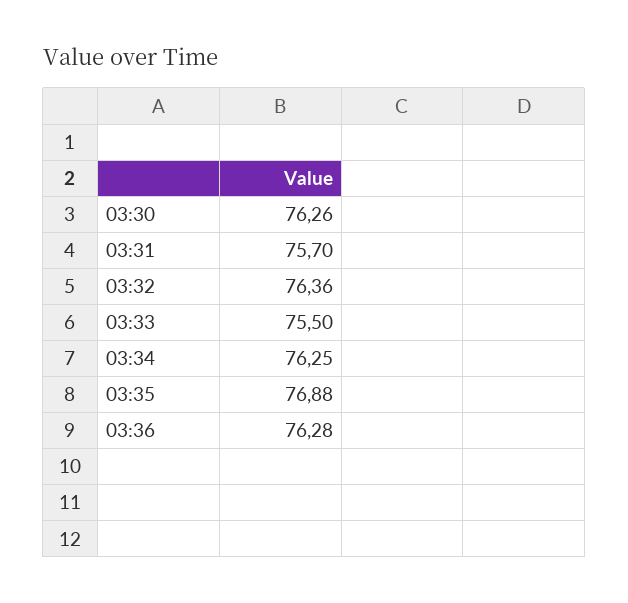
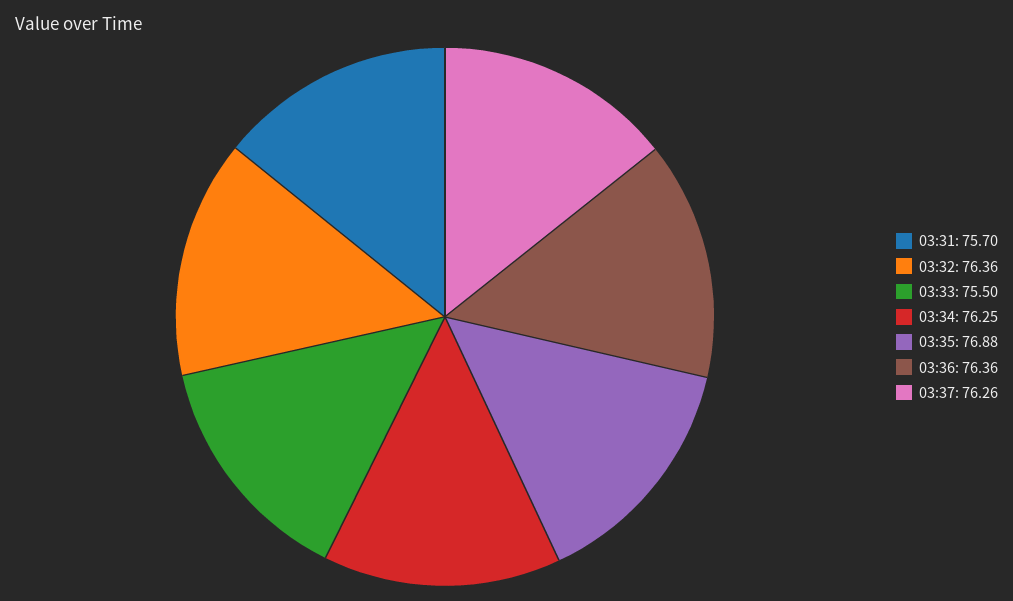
03:30: 76.26 -> none
03:36: 76.28 -> 76.36
03:37: none -> 76.26

